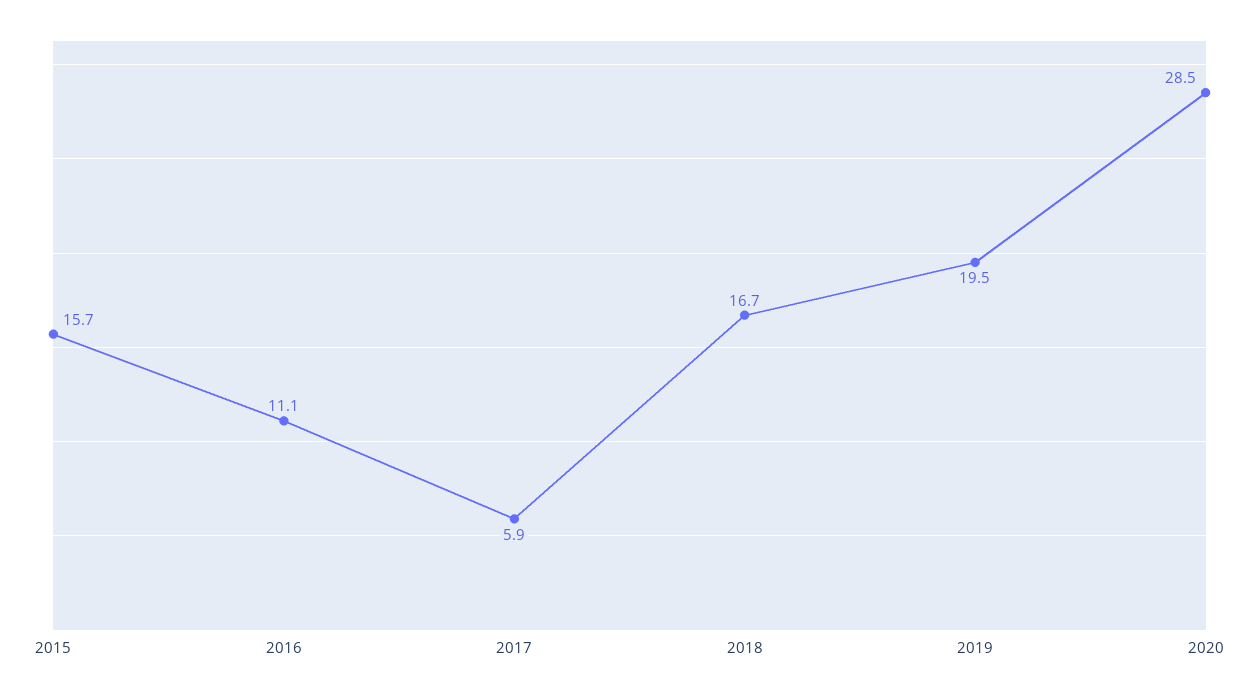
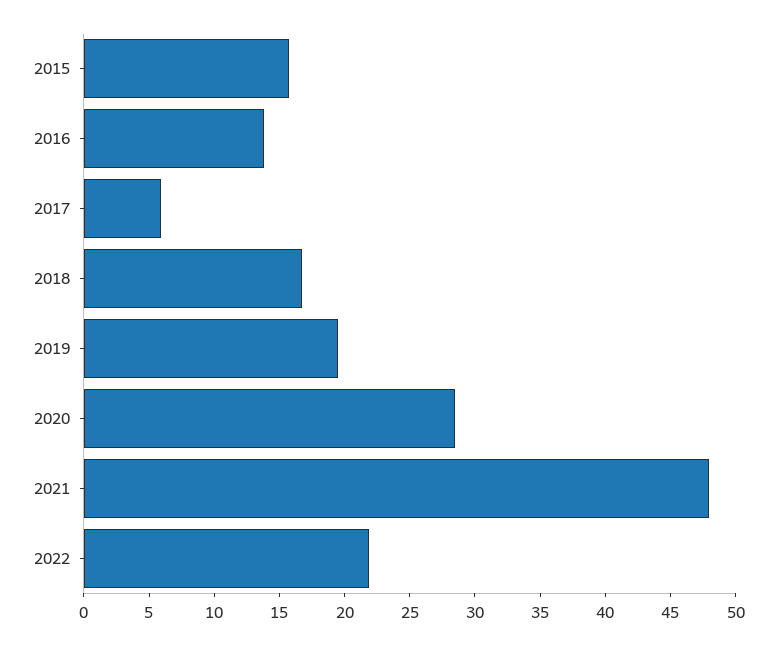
2016: 11.1 -> 14
2021: none -> 48
2022: none -> 22

